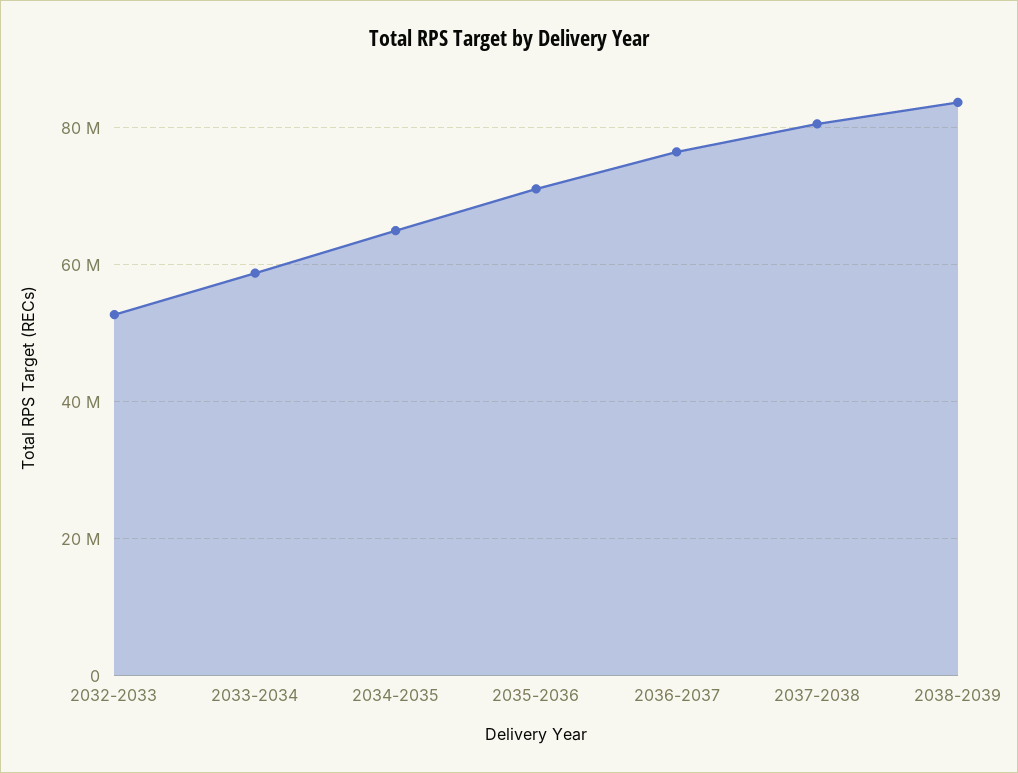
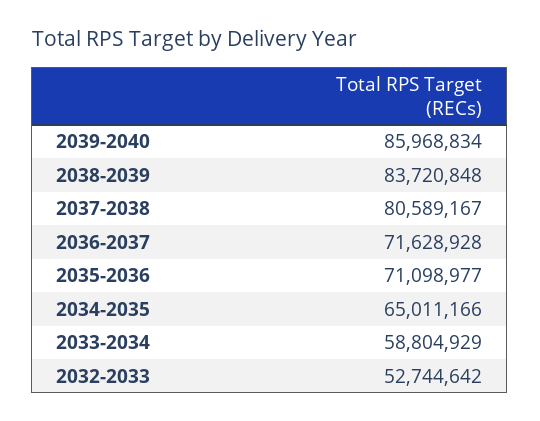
2036-2037: 76000000 -> 71628928
2039-2040: none -> 85968834

